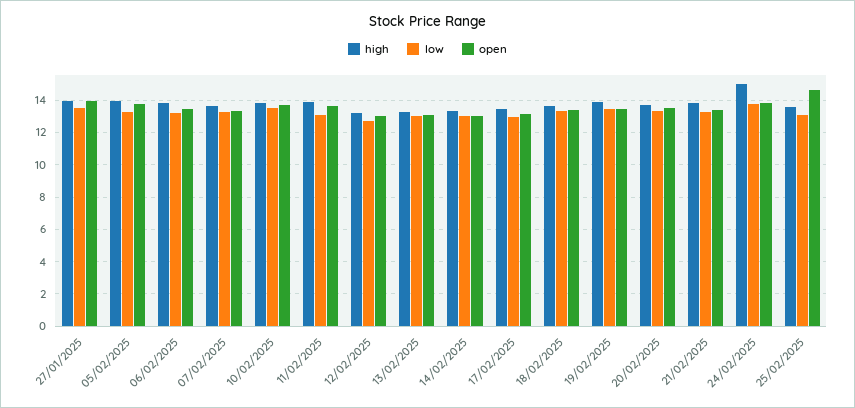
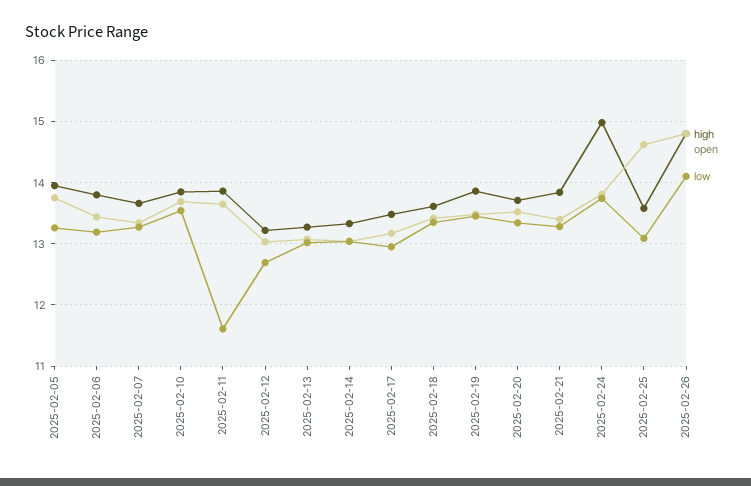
high, 27/01/2025: 14 -> none
low, 27/01/2025: 13.5 -> none
open, 27/01/2025: 14 -> none
low, 11/02/2025: 13 -> 11.6
high, 2025-02-26: none -> 14.8
open, 2025-02-26: none -> 14.8
low, 2025-02-26: none -> 14.1

